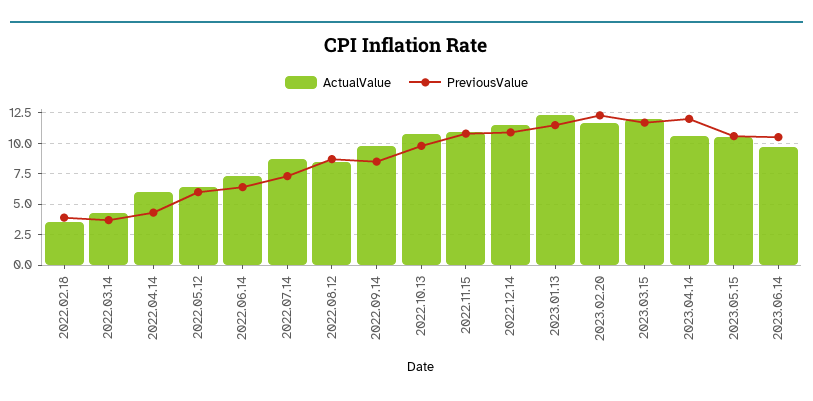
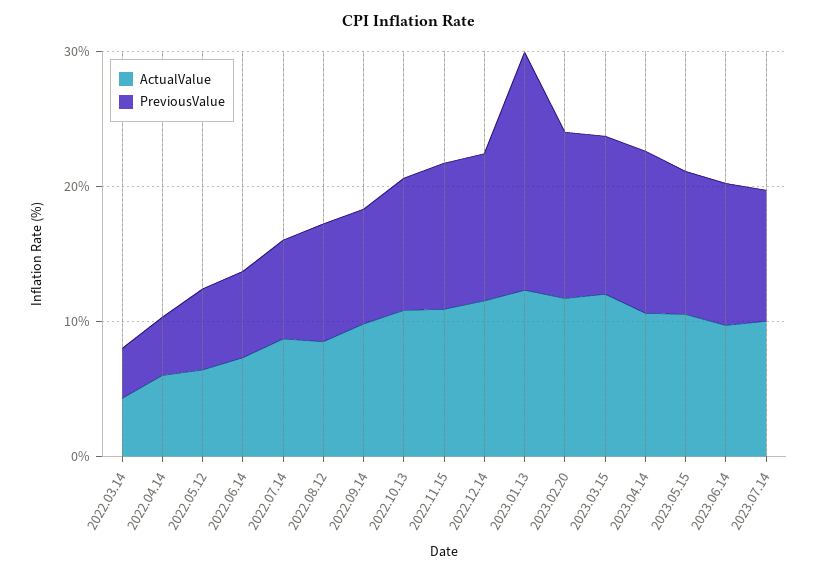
ActualValue, 2022.02.18: 3.5 -> none
PreviousValue, 2022.02.18: 4 -> none
PreviousValue, 2023.01.13: 11.5 -> 18
ActualValue, 2023.07.14: none -> 10
PreviousValue, 2023.07.14: none -> 10

